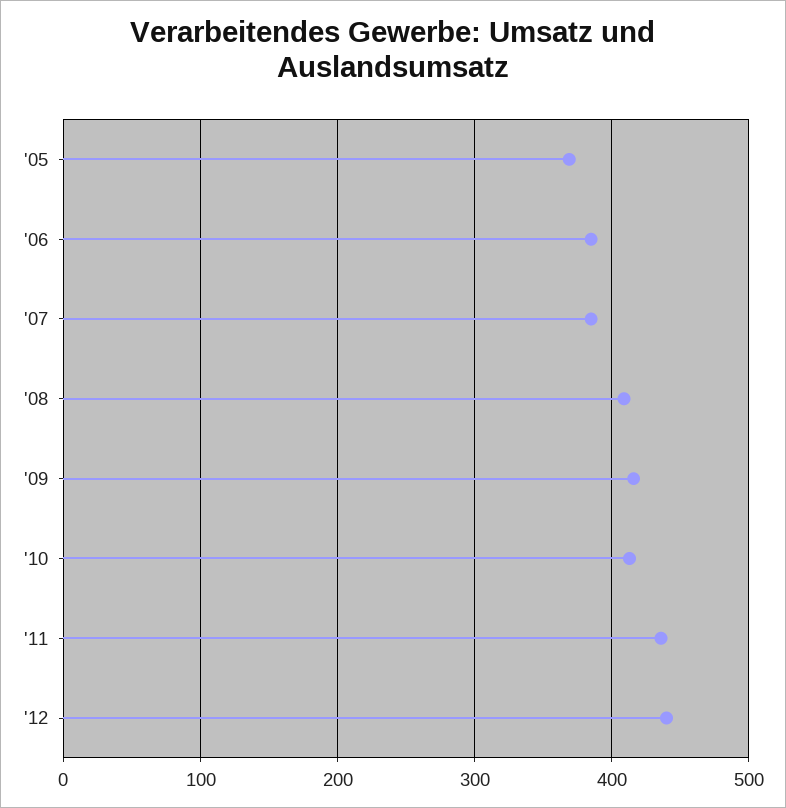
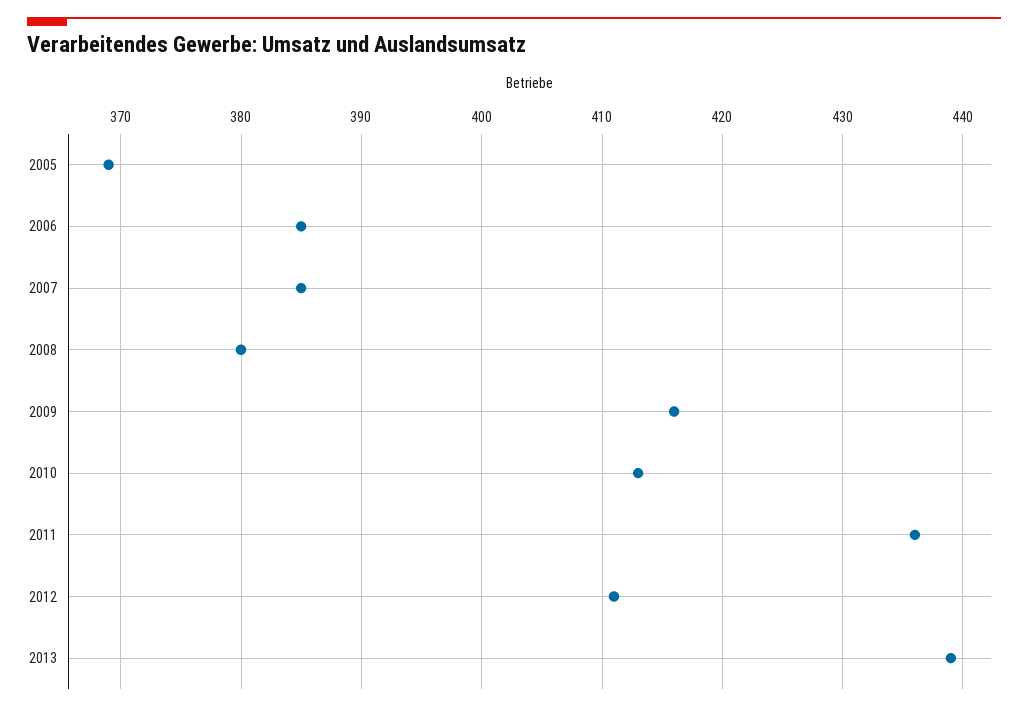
'08: 410 -> 380
'12: 440 -> 411
2013: none -> 439

